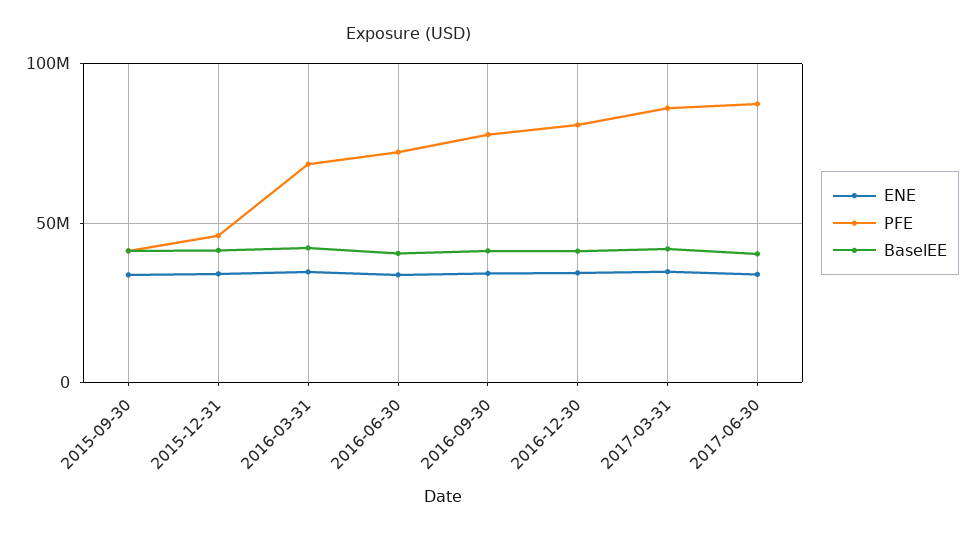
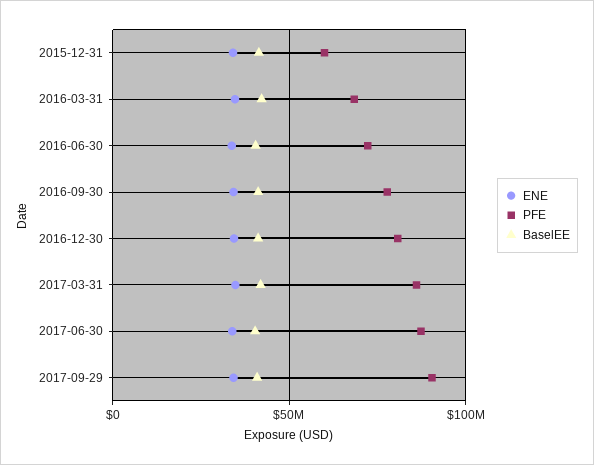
ENE, 2015-09-30: 35000000 -> none
PFE, 2015-09-30: 40000000 -> none
BaselEE, 2015-09-30: 40000000 -> none
PFE, 2015-12-31: 45000000 -> 60000000
ENE, 2017-09-29: none -> 35000000
PFE, 2017-09-29: none -> 90000000
BaselEE, 2017-09-29: none -> 40000000

